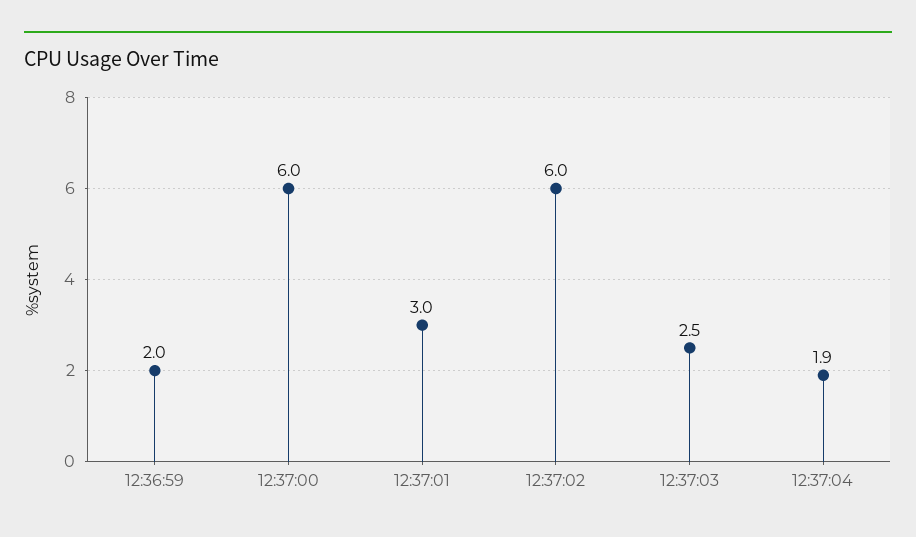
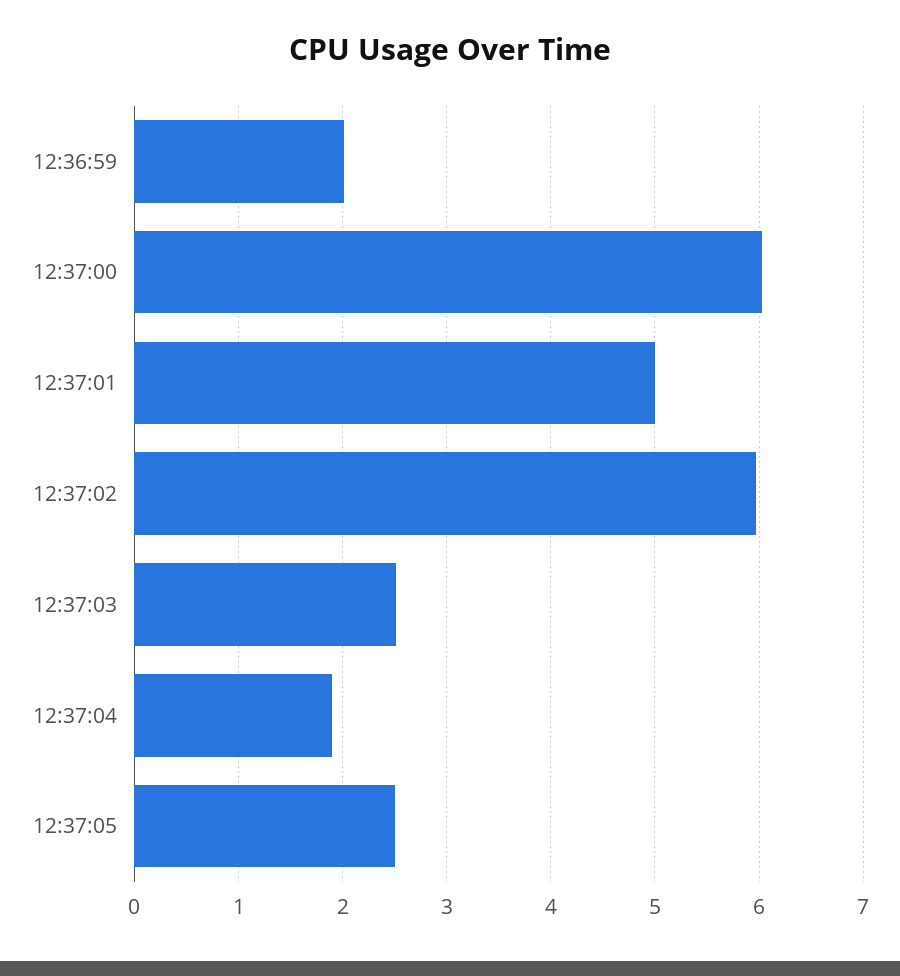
12:37:01: 3 -> 5
12:37:05: none -> 2.5

